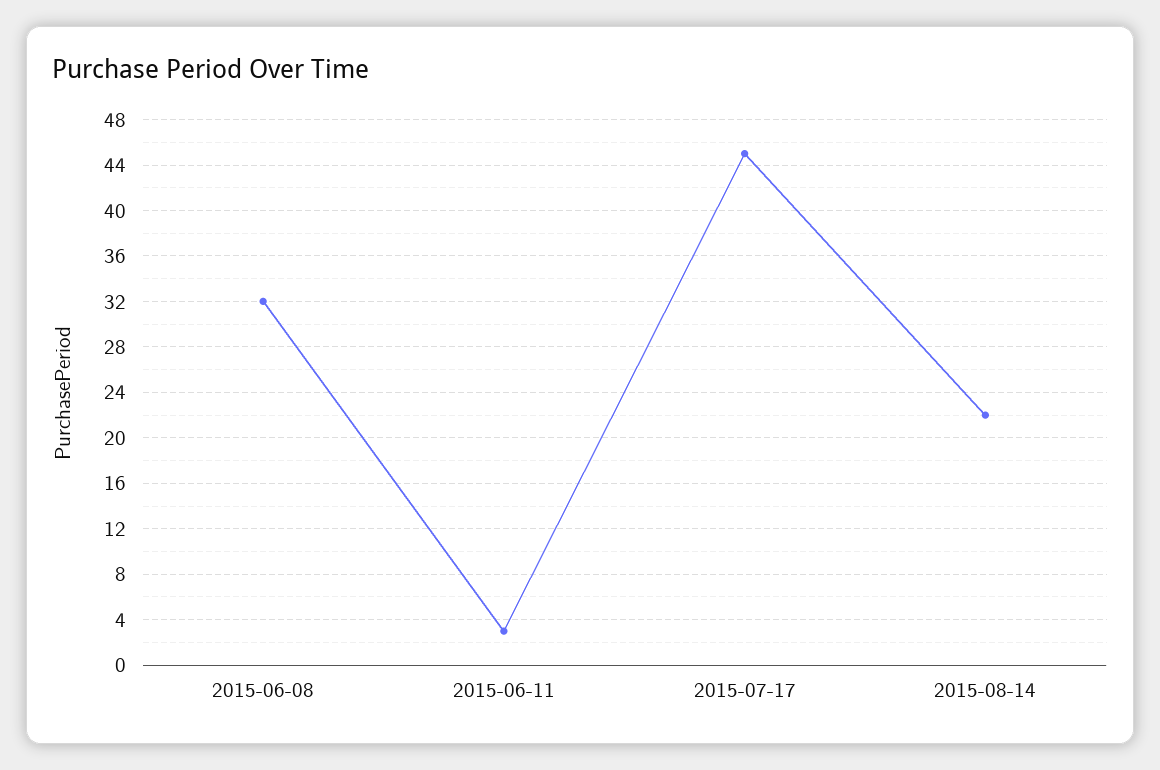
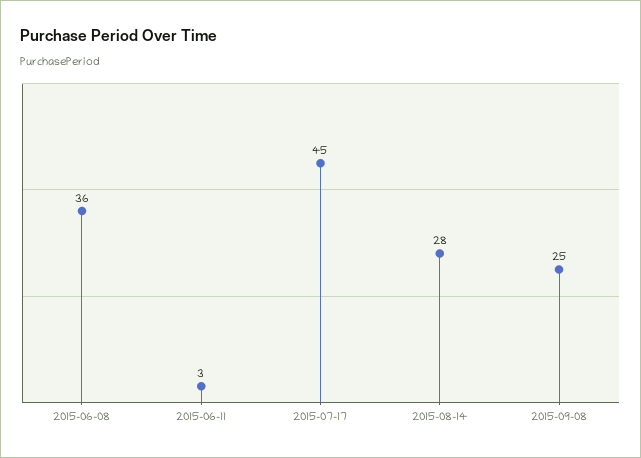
2015-06-08: 32 -> 36
2015-08-14: 22 -> 28
2015-09-08: none -> 25

